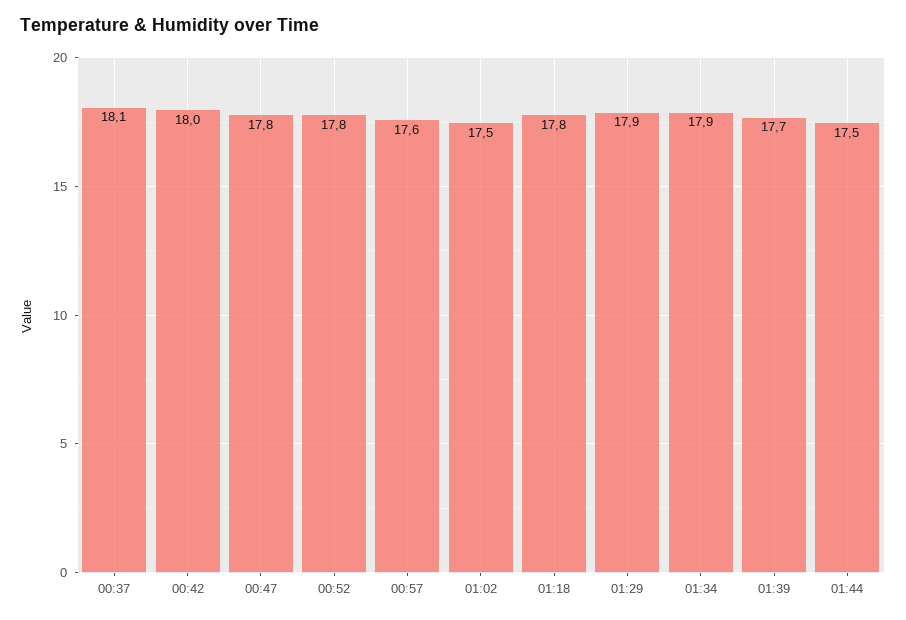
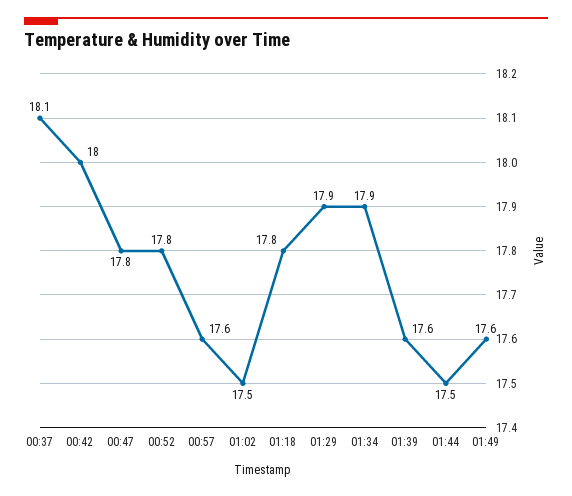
01:39: 17.7 -> 17.6
01:49: none -> 17.6

